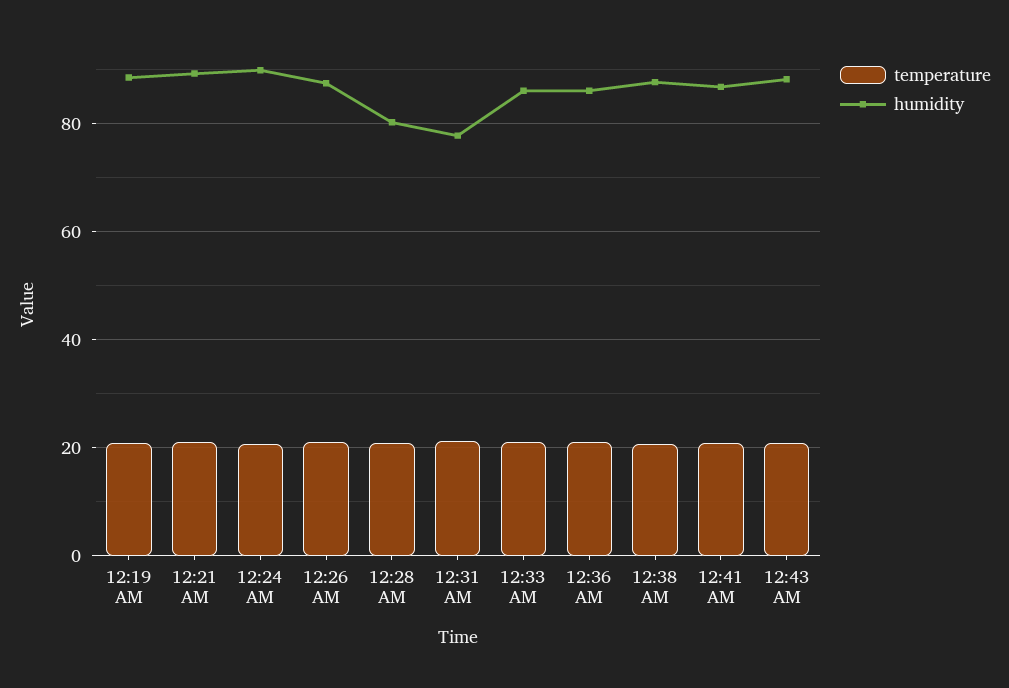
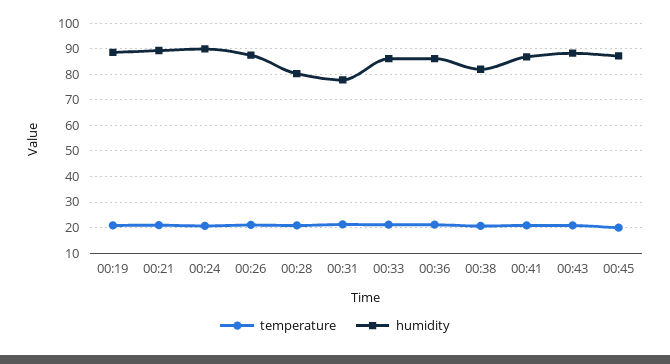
humidity, 12:38 AM: 88 -> 82.5
temperature, 00:45: none -> 20
humidity, 00:45: none -> 87.5

